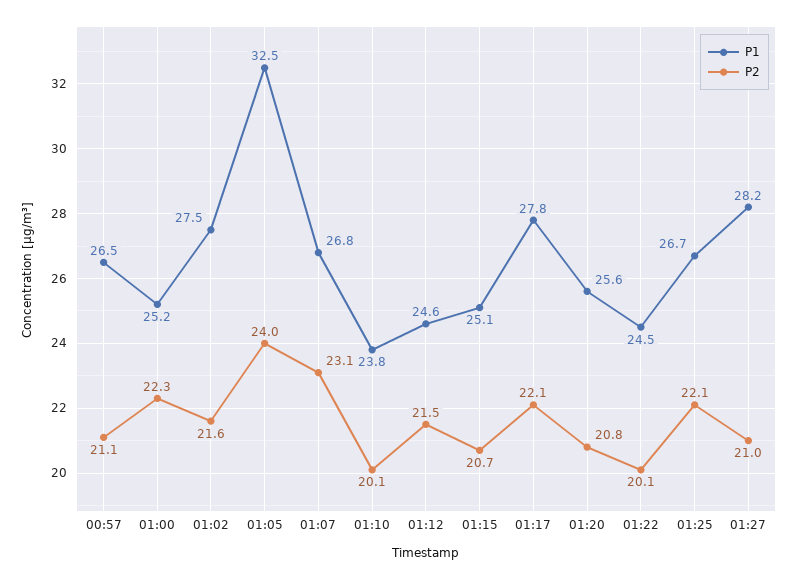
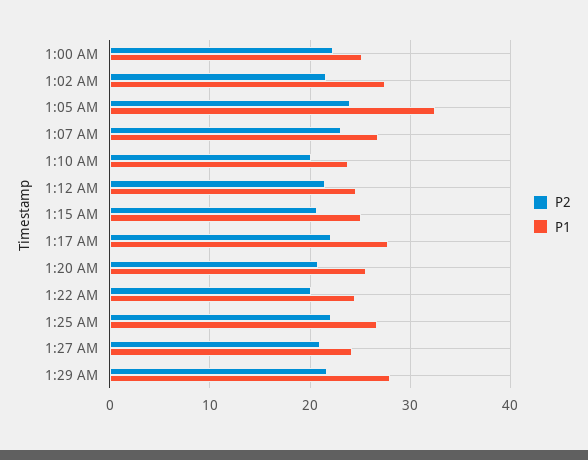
P1, 00:57: 26.5 -> none
P2, 00:57: 21.1 -> none
P1, 01:27: 28.2 -> 24
P2, 1:29 AM: none -> 22
P1, 1:29 AM: none -> 28

